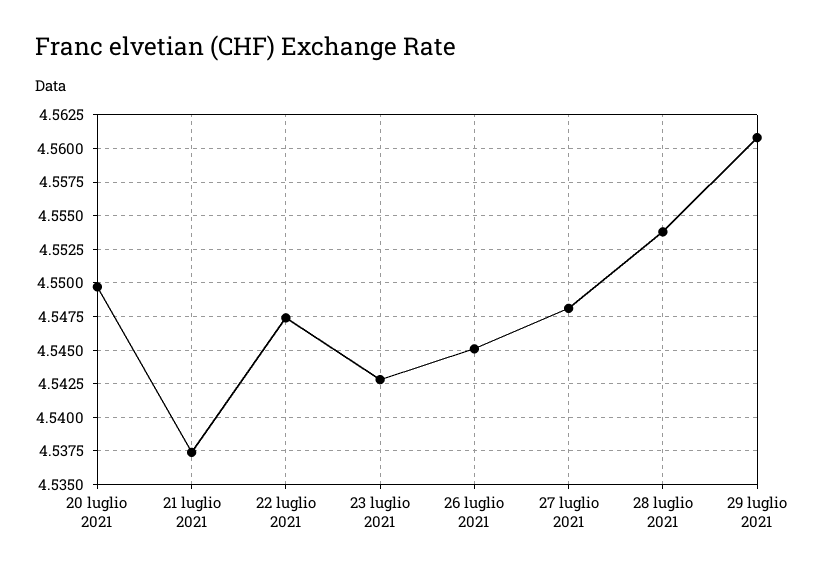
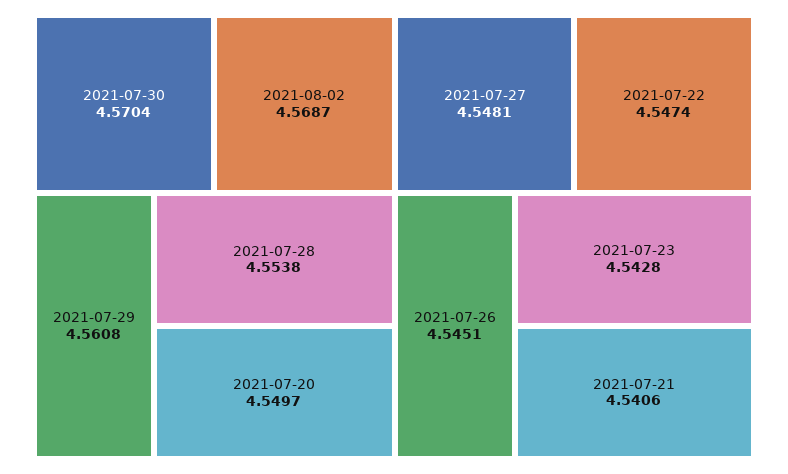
21 luglio 2021: 4.5375 -> 4.5406
2021-07-30: none -> 4.5704
2021-08-02: none -> 4.5687

